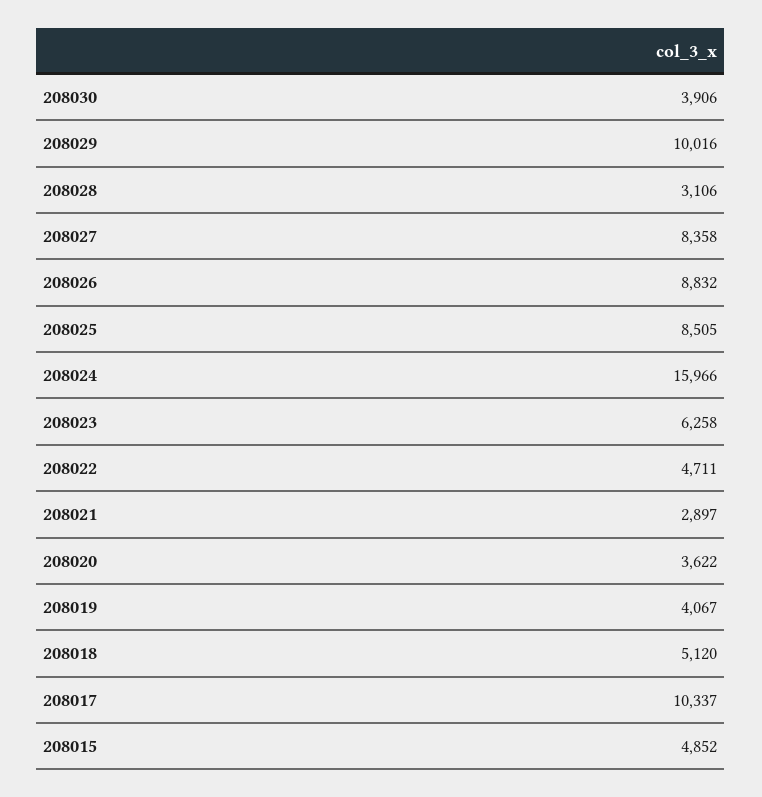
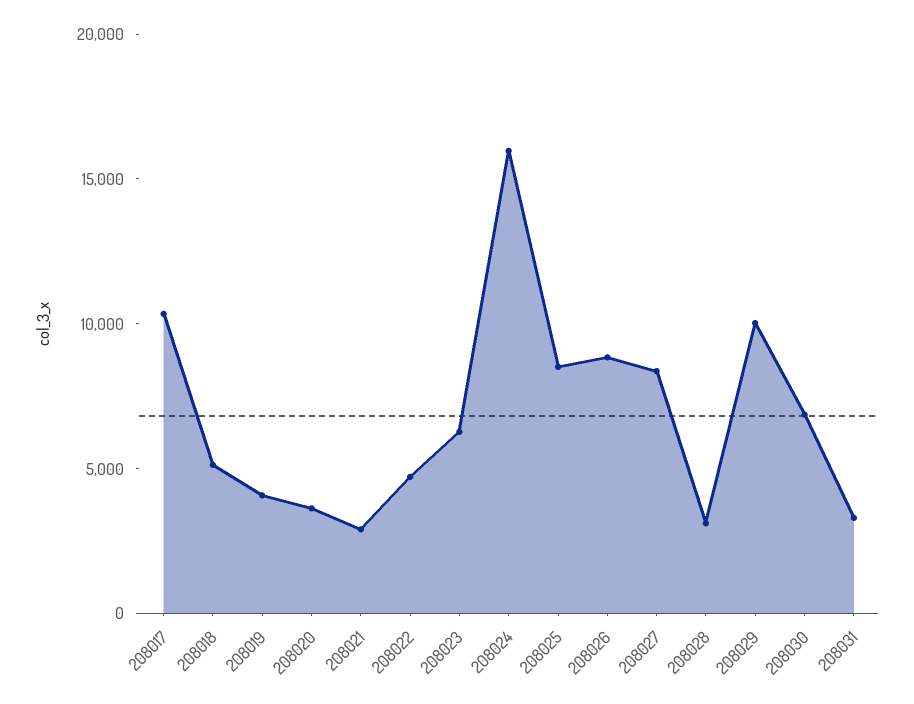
208030: 3906 -> 7000
208015: 4852 -> none
208031: none -> 3000

